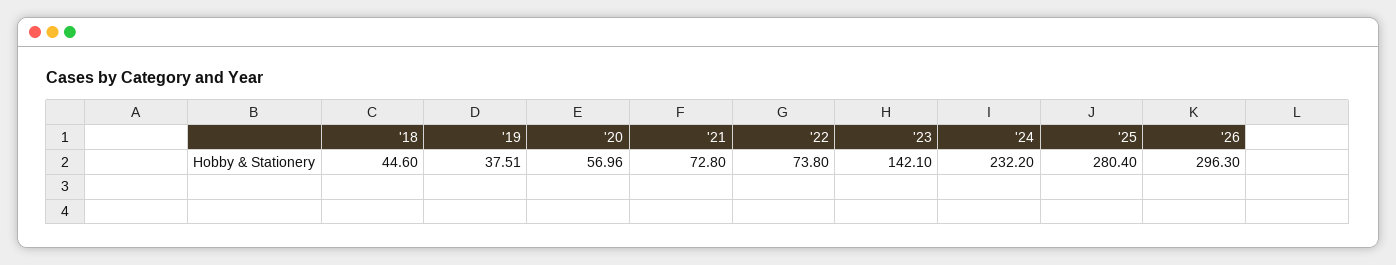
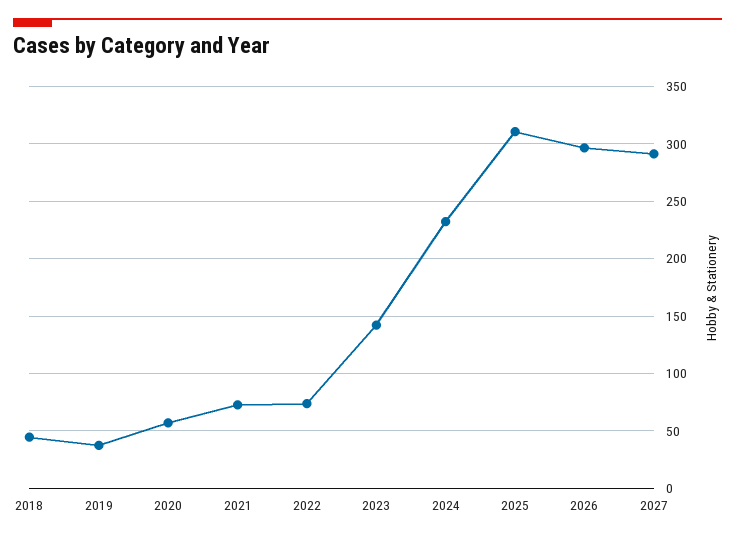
'25: 280.4 -> 310
2027: none -> 290

